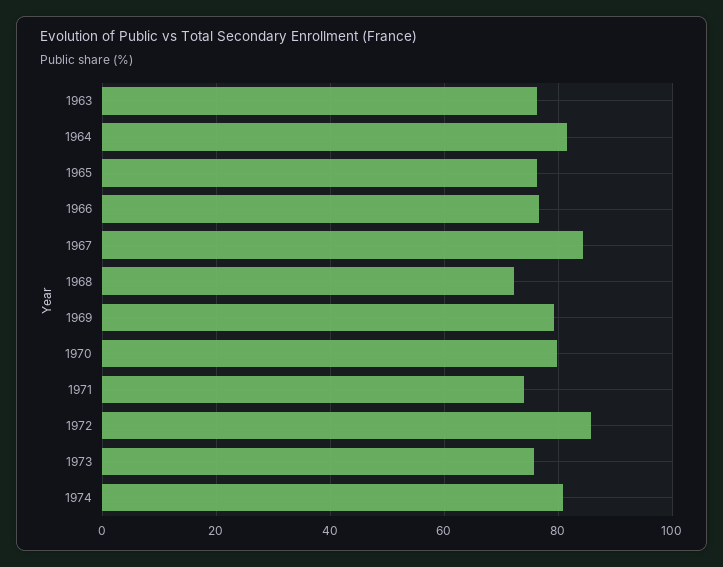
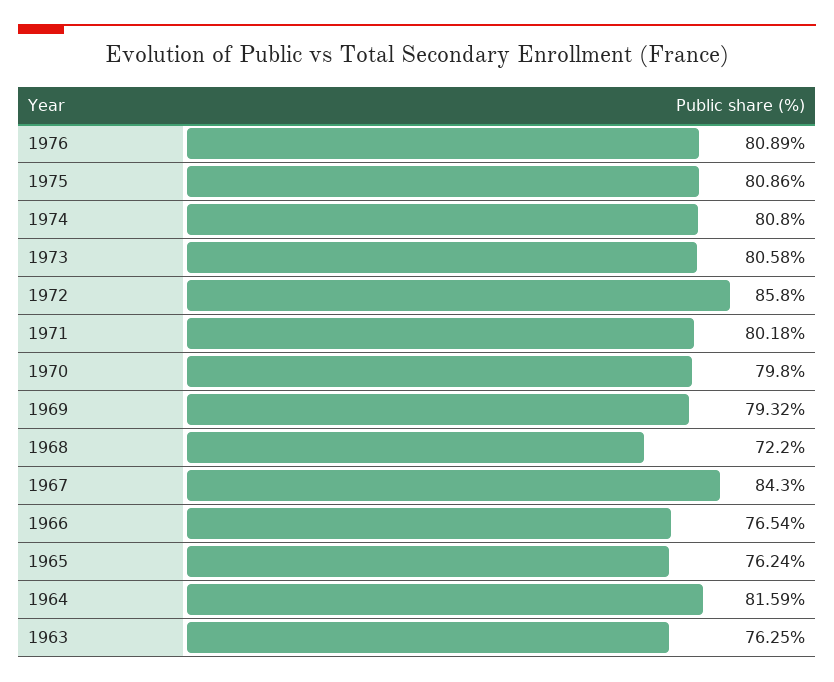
1971: 74 -> 80.18
1973: 76 -> 80.58
1976: none -> 80.89
1975: none -> 80.86

